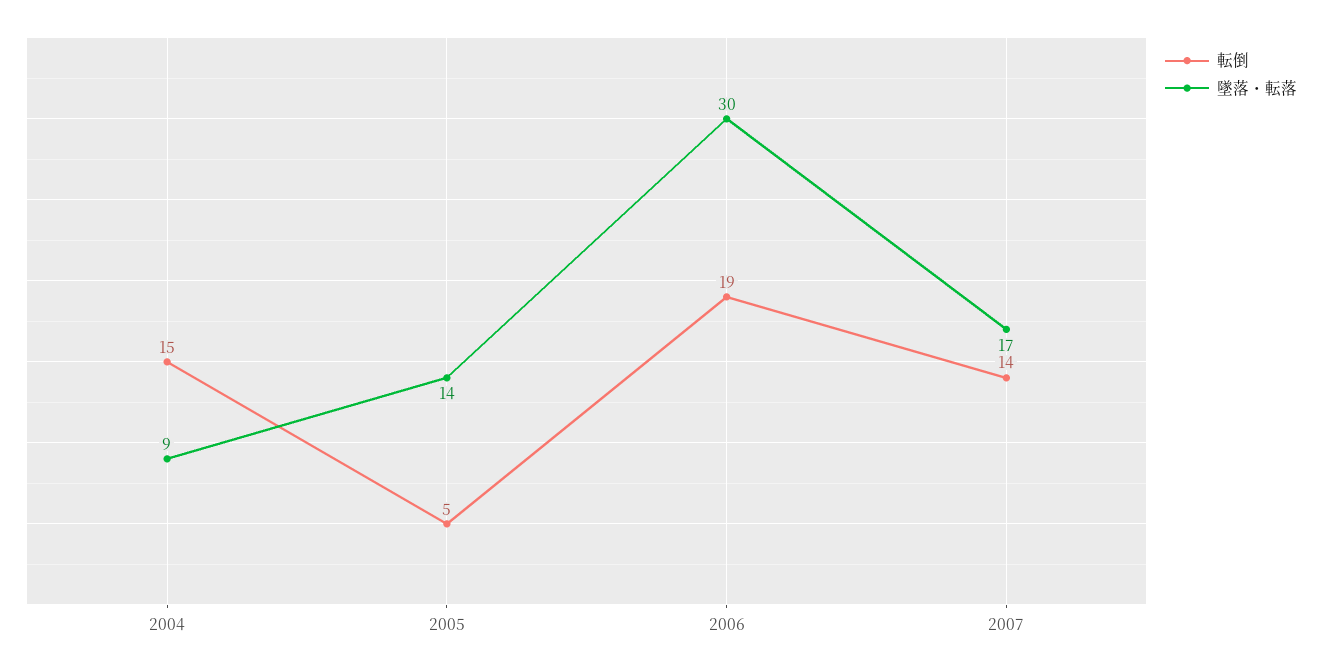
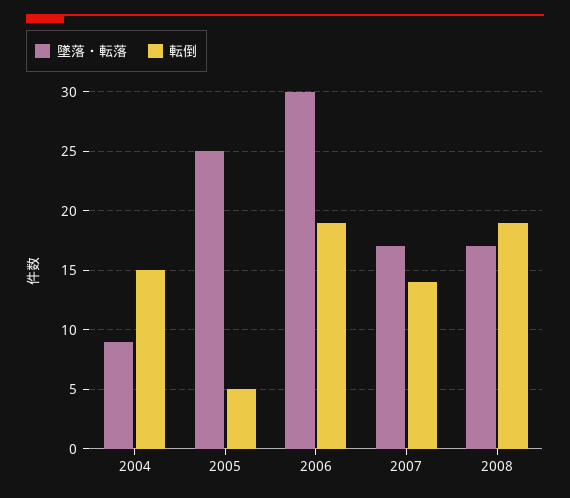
墜落・転落, 2005: 14 -> 25
墜落・転落, 2008: none -> 17
転倒, 2008: none -> 19

